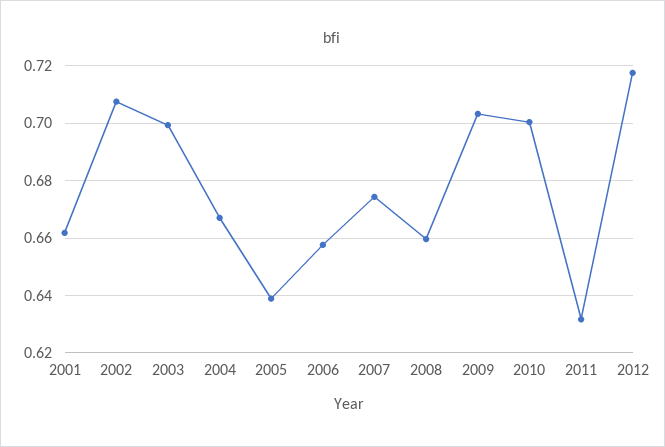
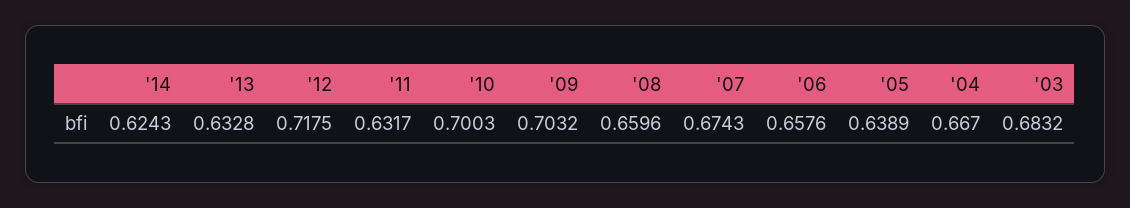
2001: 0.6625 -> none
2002: 0.7075 -> none
2003: 0.7 -> 0.6832
'14: none -> 0.6243
'13: none -> 0.6328

